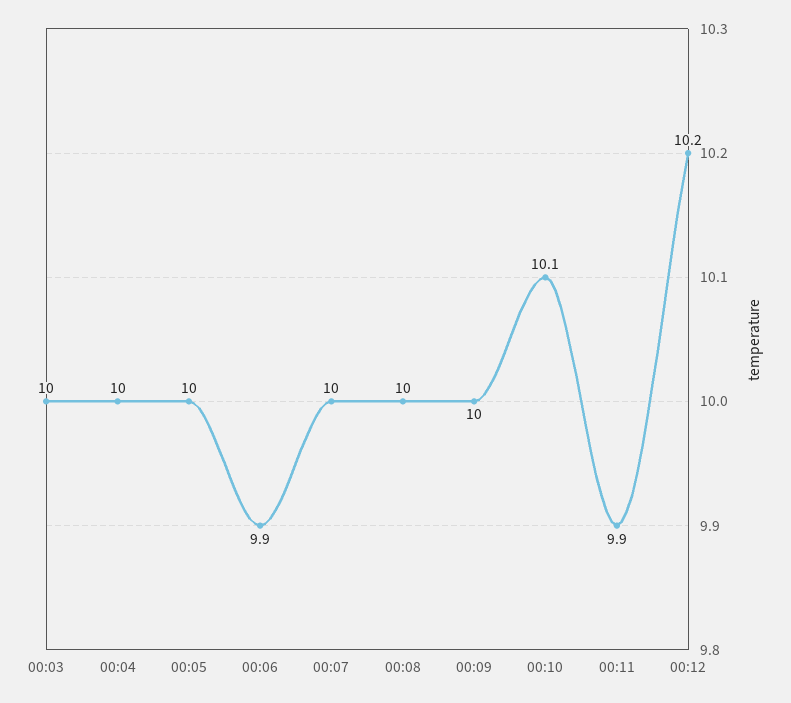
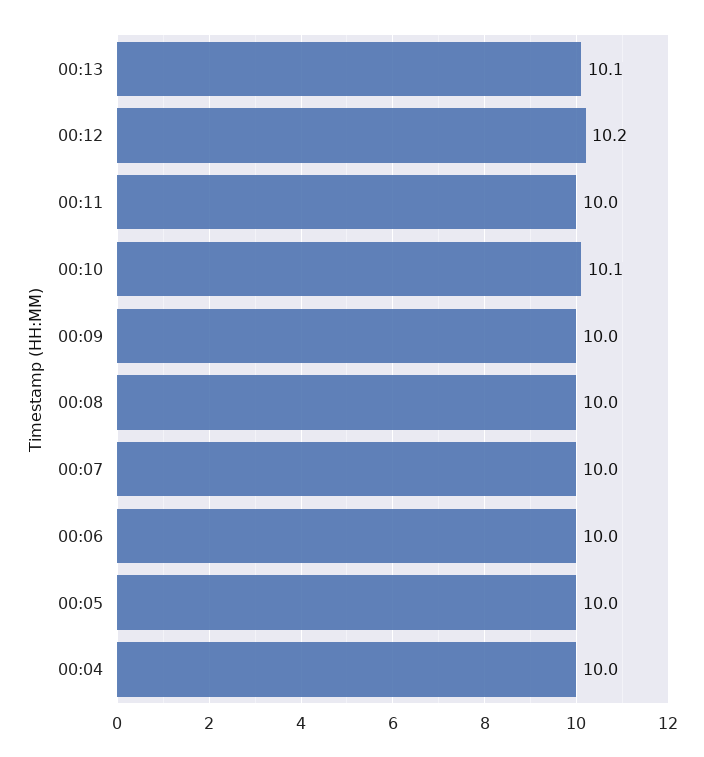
00:03: 10 -> none
00:06: 9.9 -> 10
00:11: 9.9 -> 10
00:13: none -> 10.1

